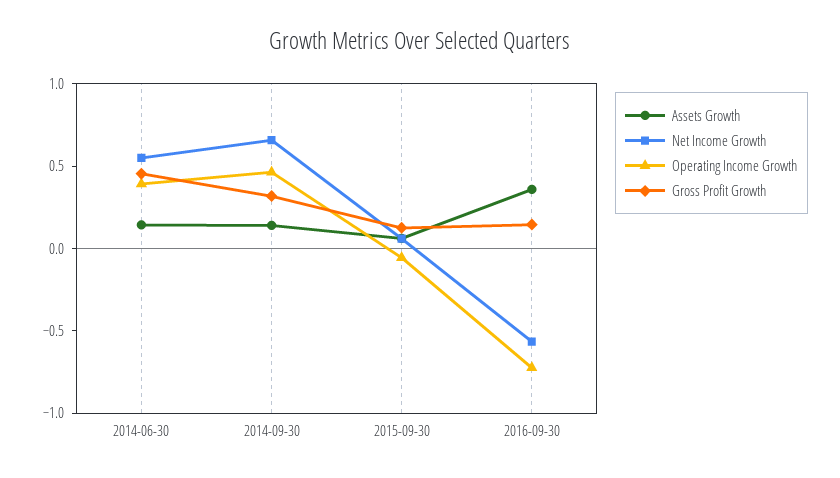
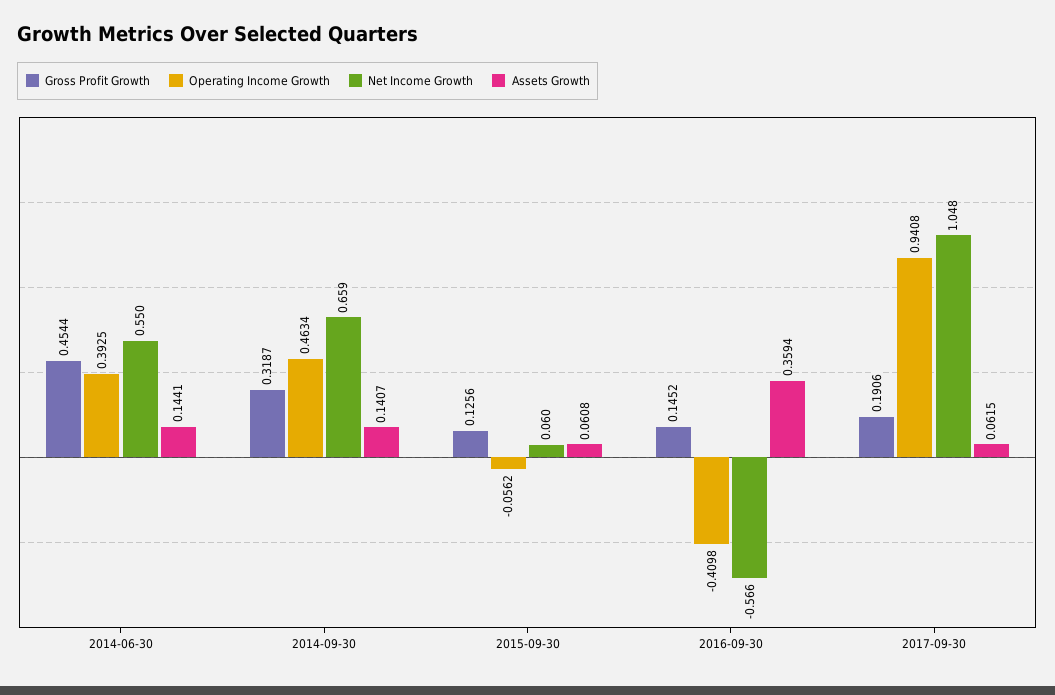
Operating Income Growth, 2016-09-30: -0.7 -> -0.4098
Gross Profit Growth, 2017-09-30: none -> 0.1906
Operating Income Growth, 2017-09-30: none -> 0.9408
Net Income Growth, 2017-09-30: none -> 1.048
Assets Growth, 2017-09-30: none -> 0.0615

